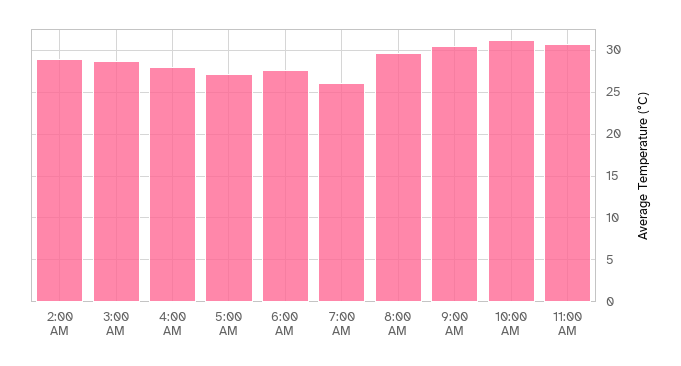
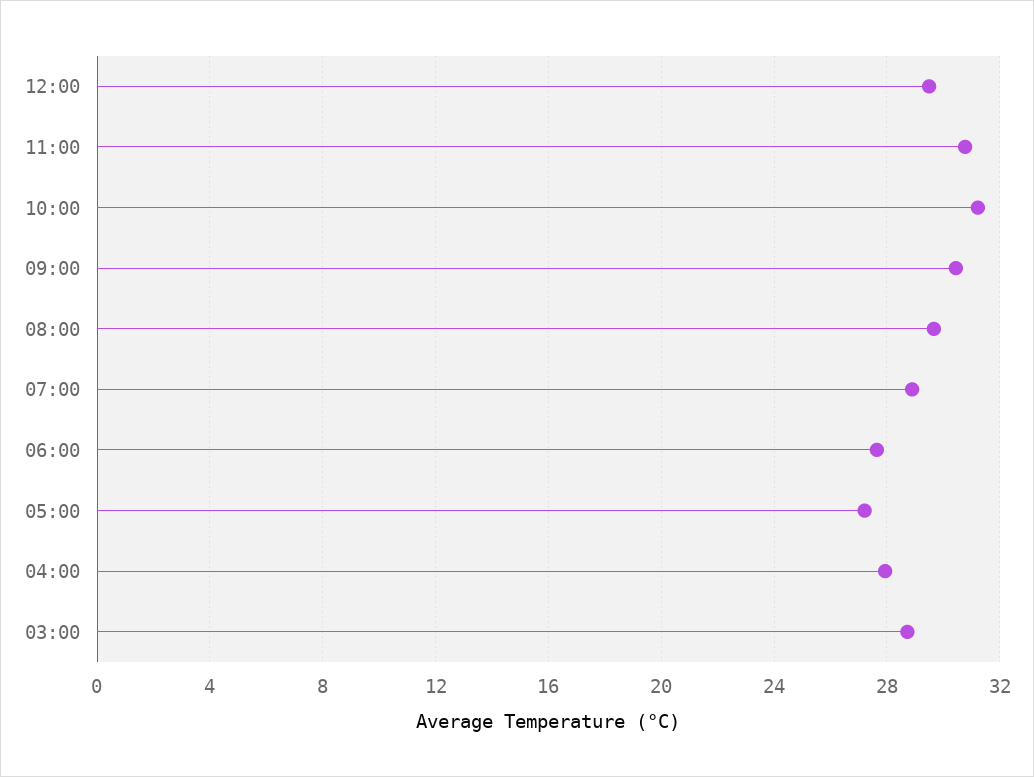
2:00 AM: 29 -> none
7:00 AM: 26 -> 29
12:00: none -> 29.5

